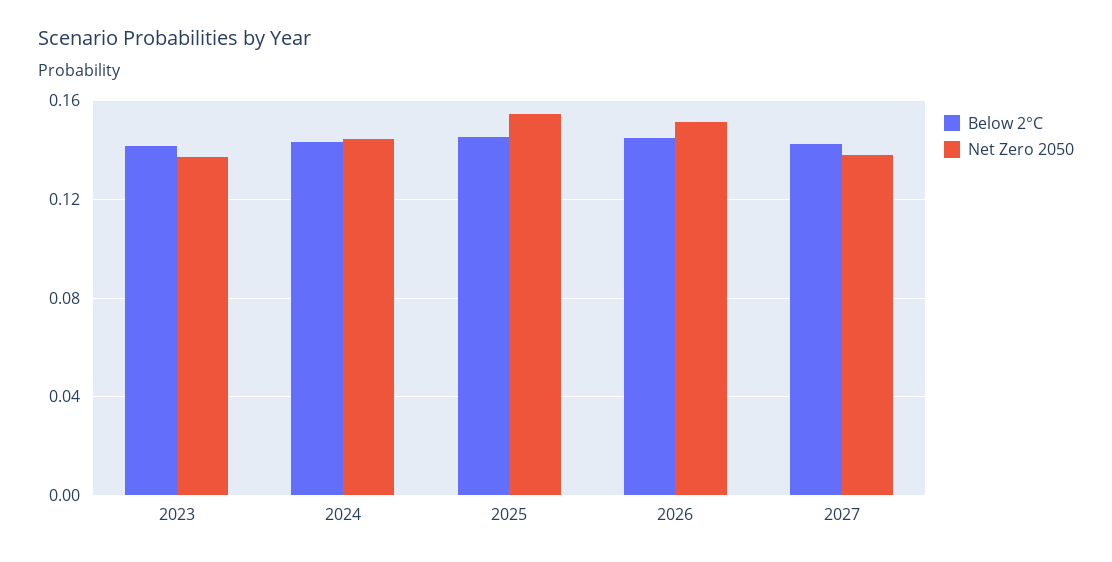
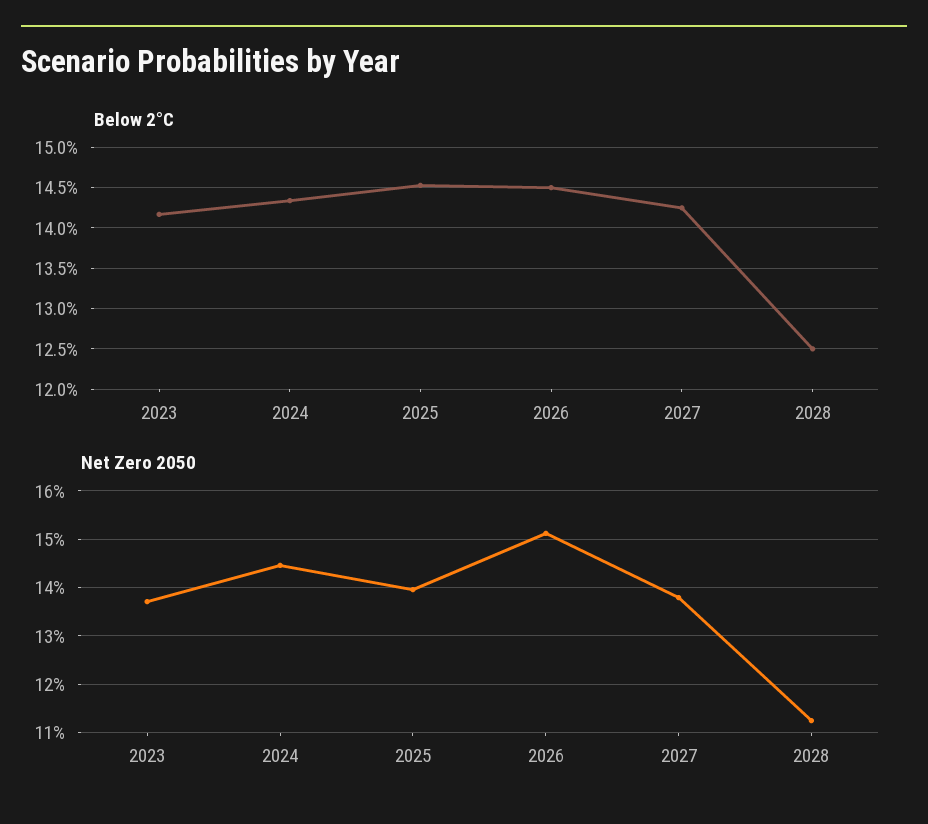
Net Zero 2050, 2025: 0.155 -> 0.14
Below 2°C, 2028: none -> 0.125
Net Zero 2050, 2028: none -> 0.112

